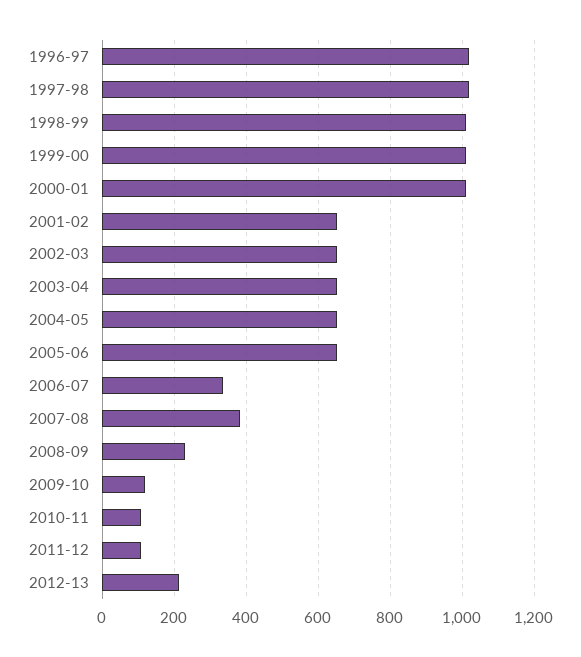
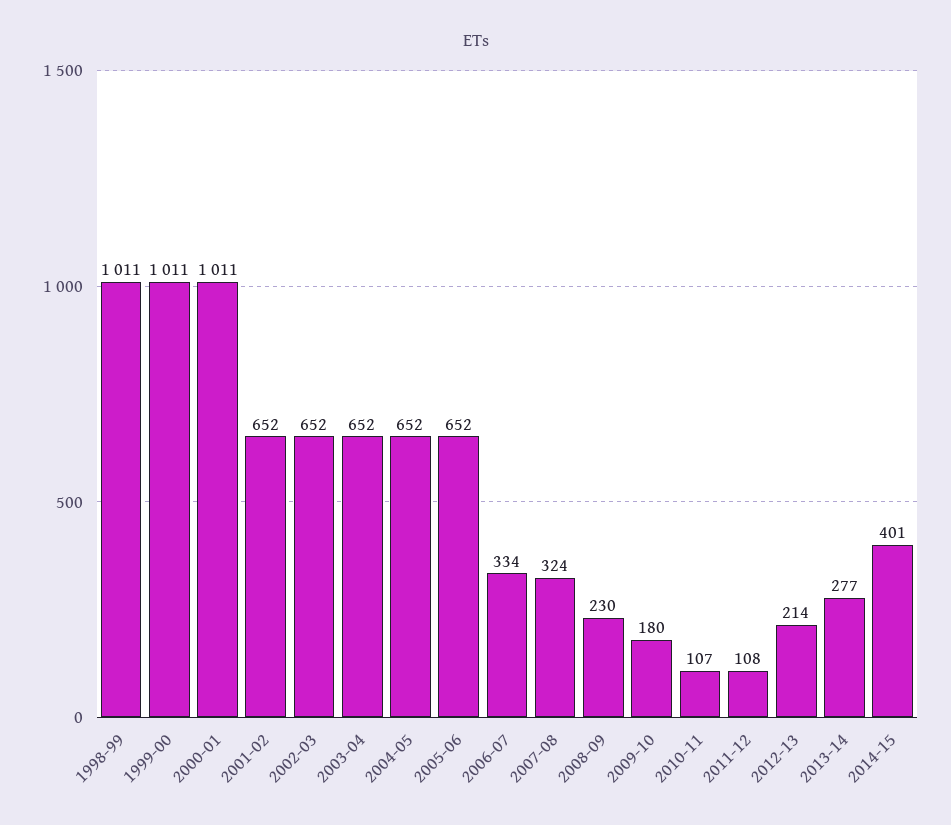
1996-97: 1020 -> none
1997-98: 1020 -> none
2007-08: 380 -> 324
2009-10: 120 -> 180
2013-14: none -> 277
2014-15: none -> 401

